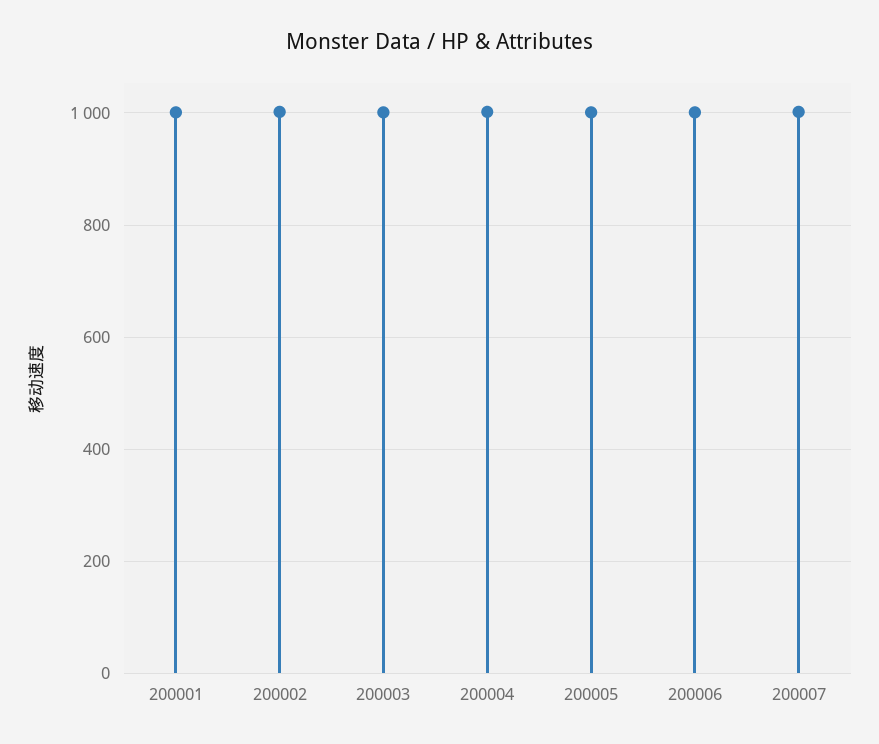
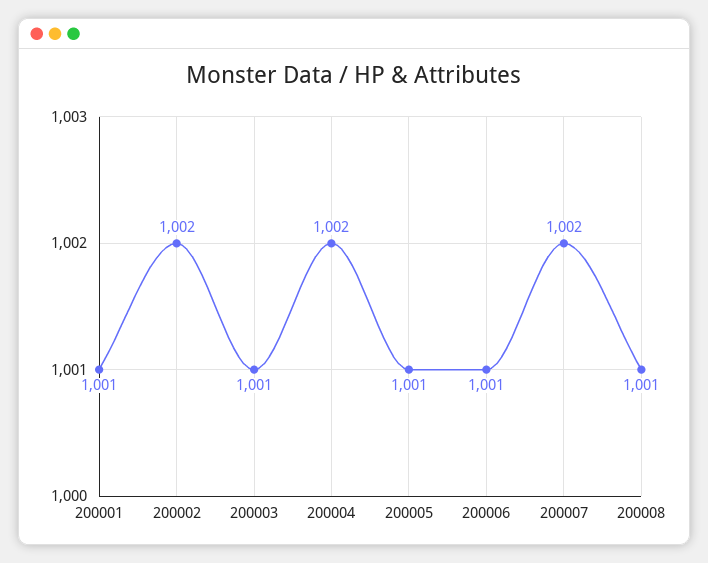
200008: none -> 1001

